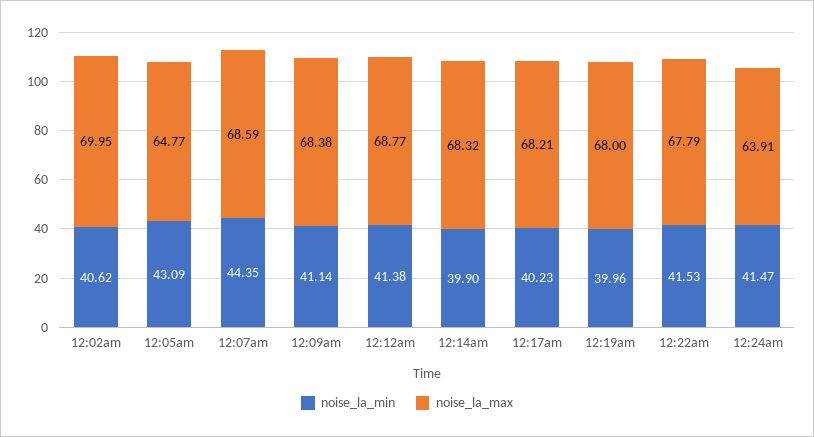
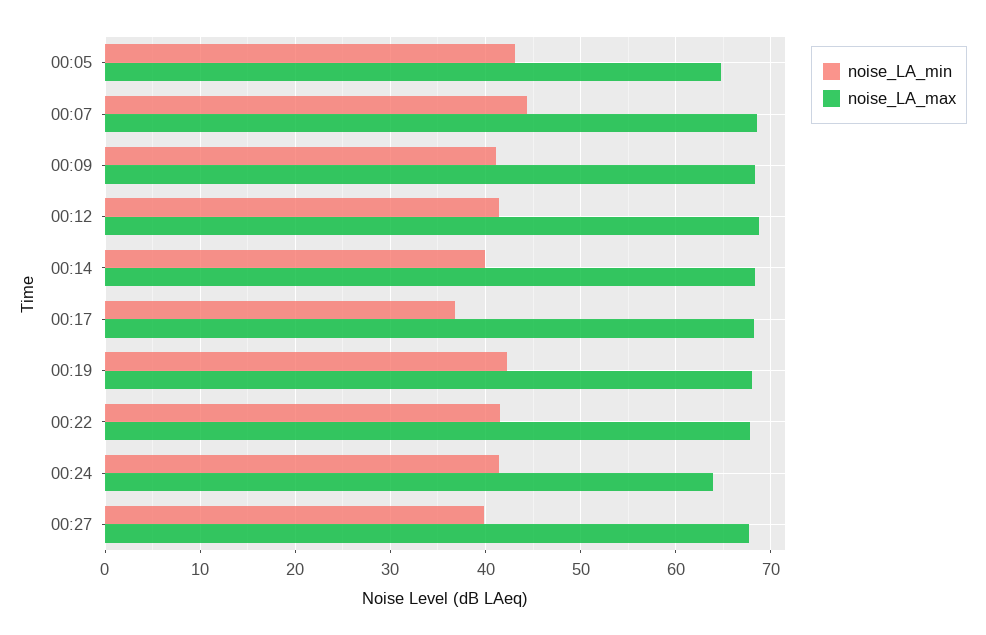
noise_la_min, 12:02am: 40.62 -> none
noise_la_max, 12:02am: 69.95 -> none
noise_la_min, 12:17am: 40.23 -> 37
noise_la_min, 12:19am: 39.96 -> 42
noise_la_min, 00:27: none -> 40
noise_la_max, 00:27: none -> 68

